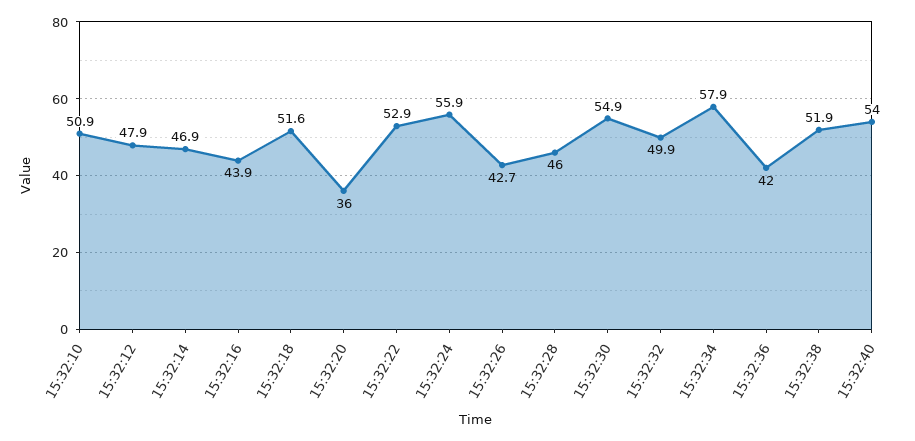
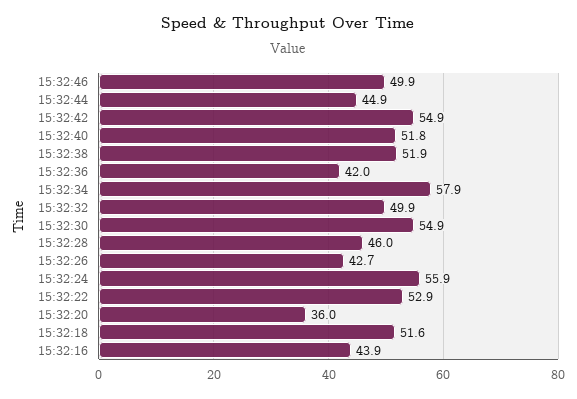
15:32:10: 50.9 -> none
15:32:12: 47.9 -> none
15:32:14: 46.9 -> none
15:32:40: 54 -> 51.8
15:32:46: none -> 49.9
15:32:44: none -> 44.9
15:32:42: none -> 54.9

